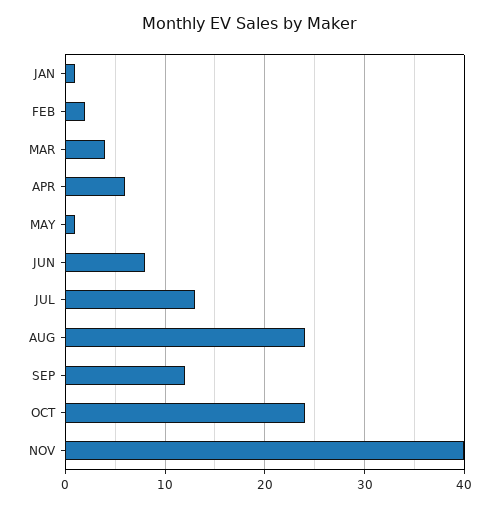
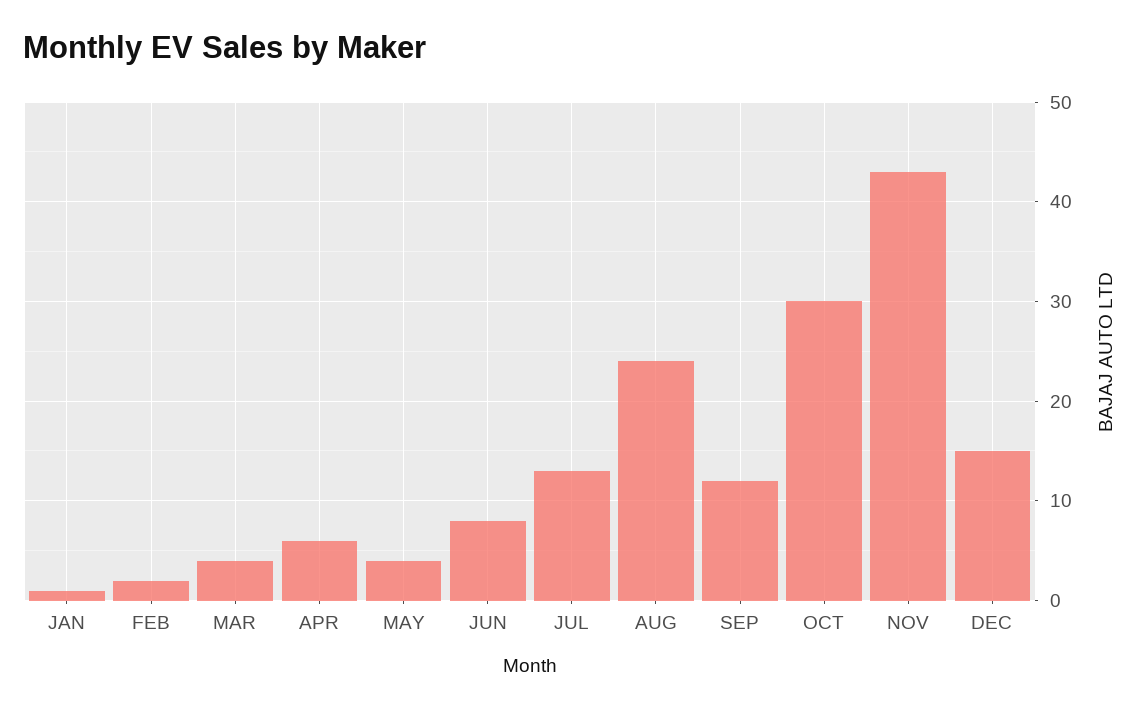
MAY: 1 -> 4
OCT: 24 -> 30
NOV: 40 -> 43
DEC: none -> 15

